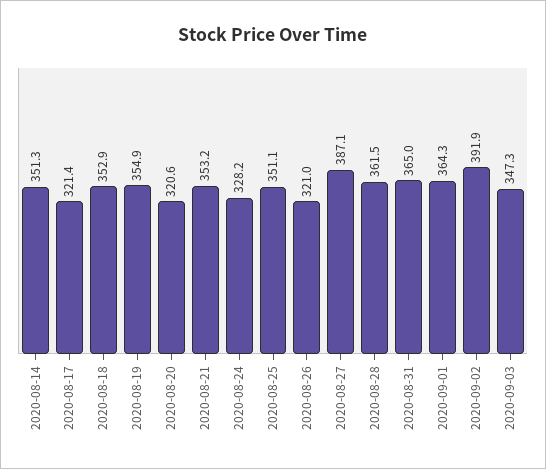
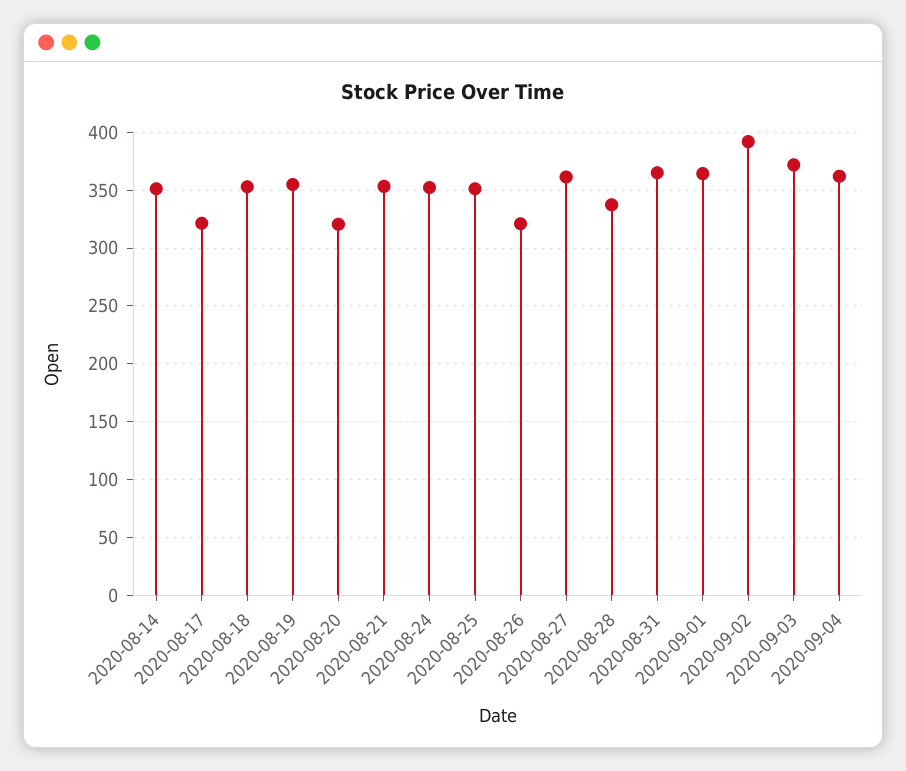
2020-08-24: 328.2 -> 350
2020-08-27: 387.1 -> 360
2020-08-28: 361.5 -> 340
2020-09-03: 347.3 -> 370
2020-09-04: none -> 360

